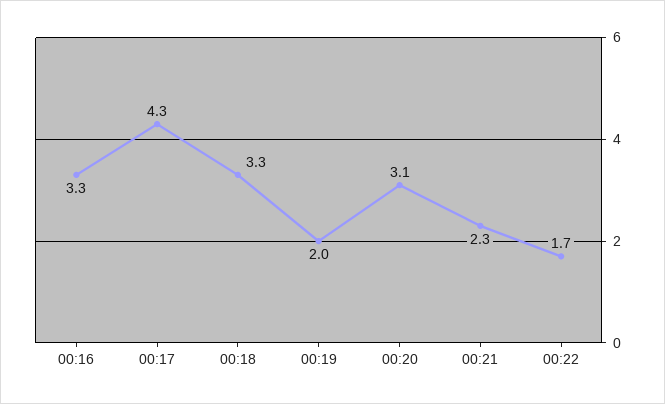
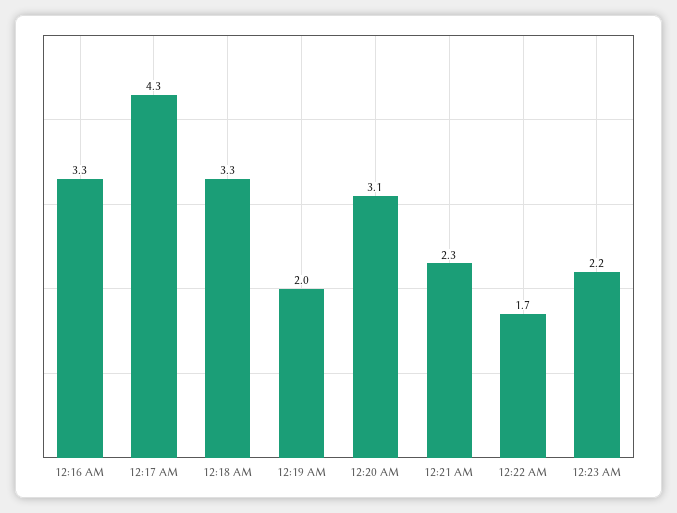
12:23 AM: none -> 2.2

